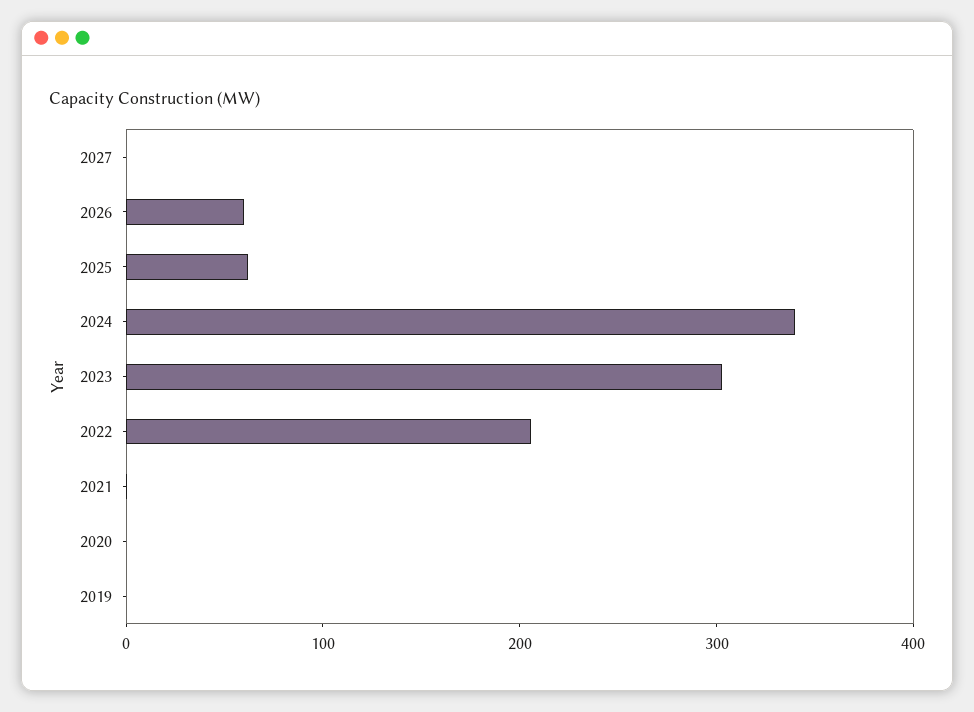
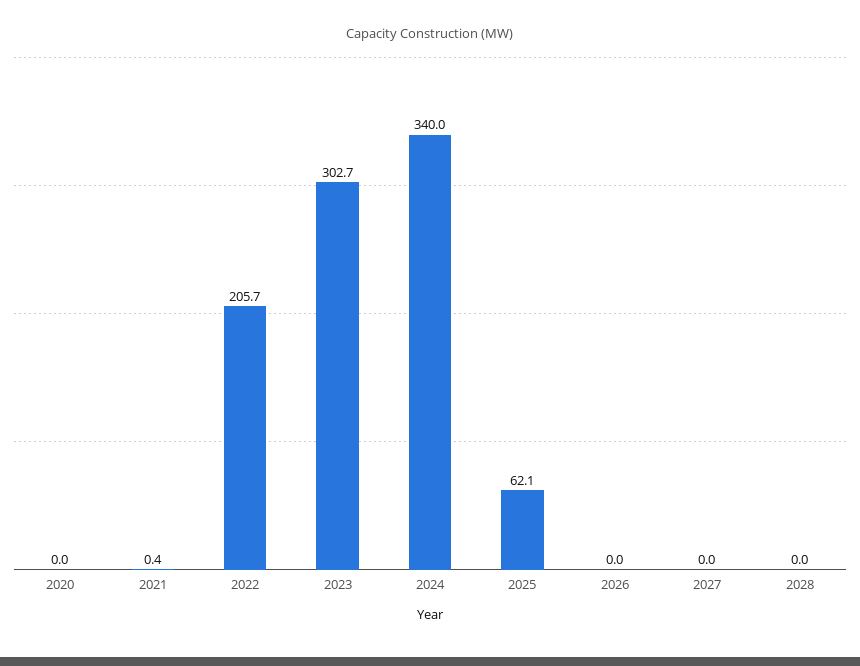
2026: 60 -> 0
2019: 0 -> none
2028: none -> 0

